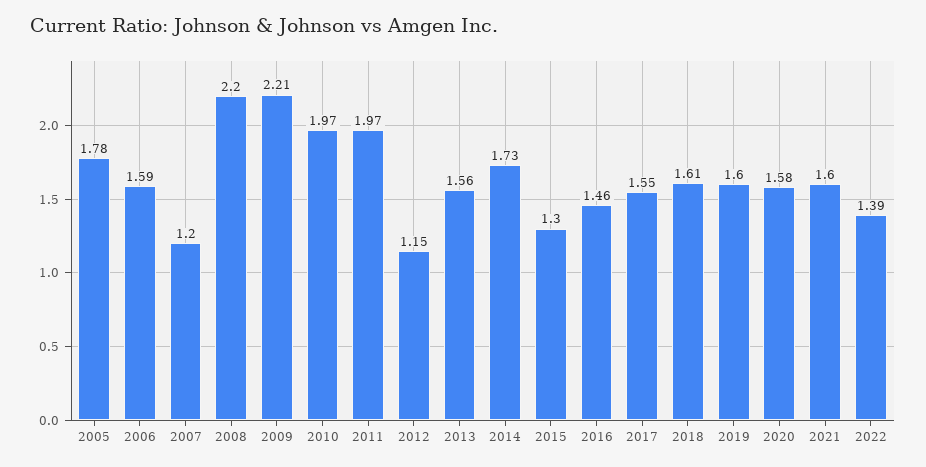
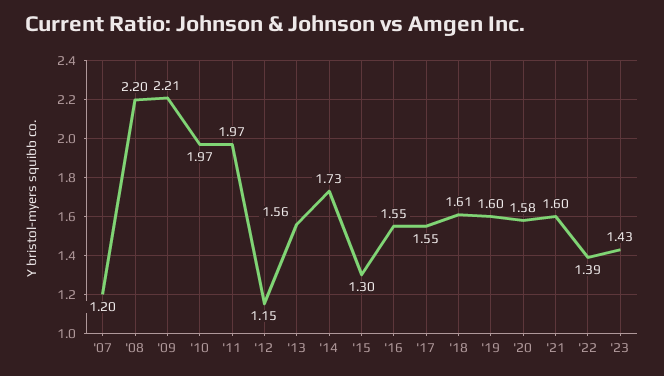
2005: 1.78 -> none
2006: 1.59 -> none
2016: 1.46 -> 1.55
'23: none -> 1.43

